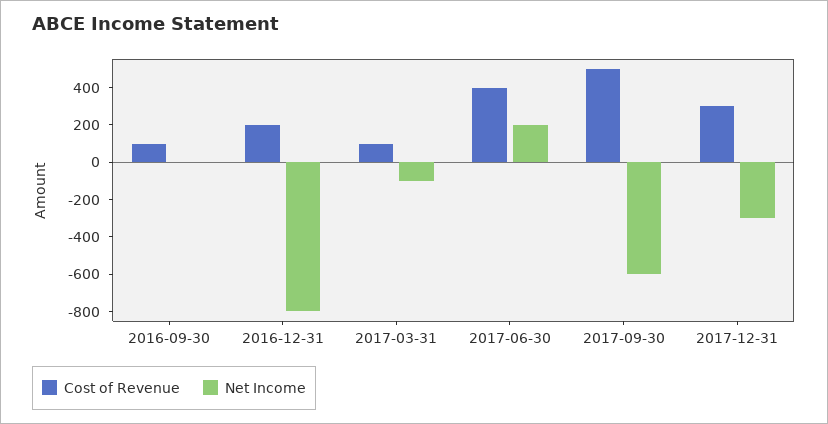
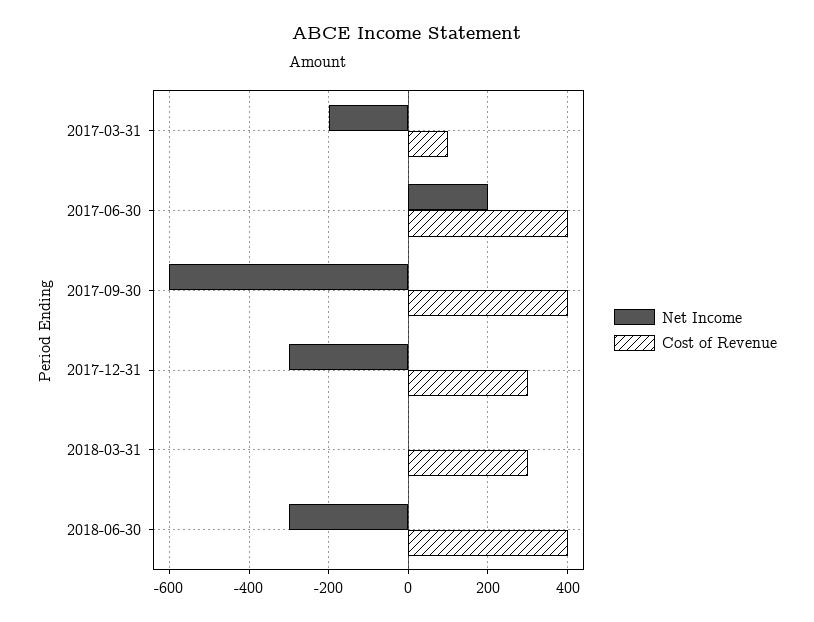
Cost of Revenue, 2016-09-30: 100 -> none
Net Income, 2016-09-30: 0 -> none
Cost of Revenue, 2016-12-31: 200 -> none
Net Income, 2016-12-31: -800 -> none
Net Income, 2017-03-31: -100 -> -200
Cost of Revenue, 2017-09-30: 500 -> 400
Net Income, 2018-03-31: none -> 0
Cost of Revenue, 2018-03-31: none -> 300
Net Income, 2018-06-30: none -> -300
Cost of Revenue, 2018-06-30: none -> 400

